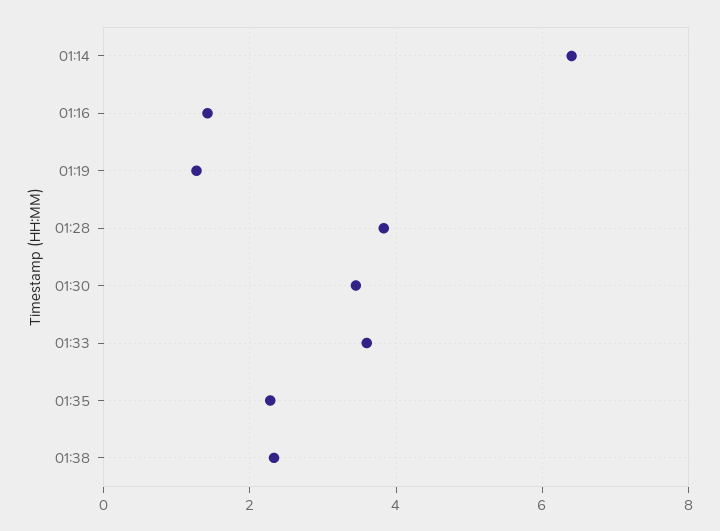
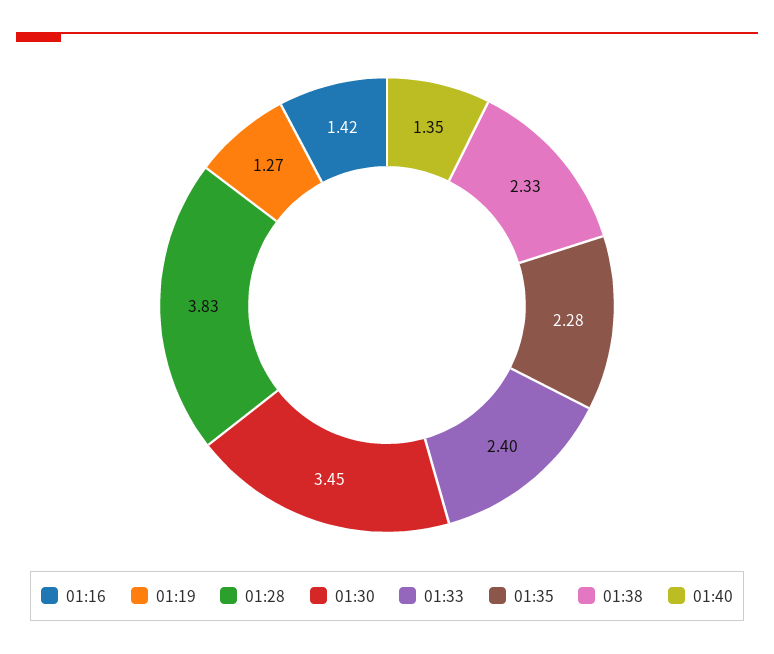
01:14: 6.4 -> none
01:33: 3.6 -> 2.4
01:40: none -> 1.35

